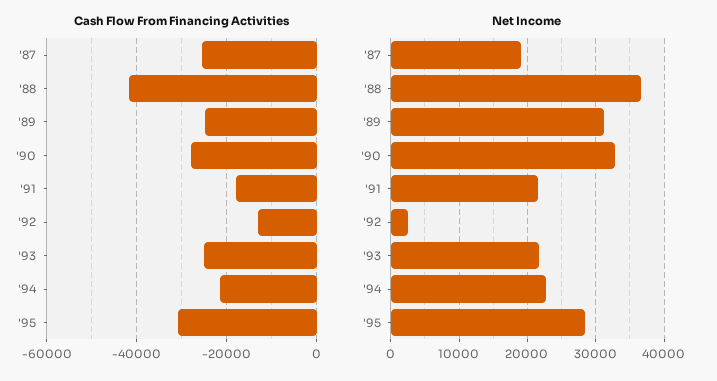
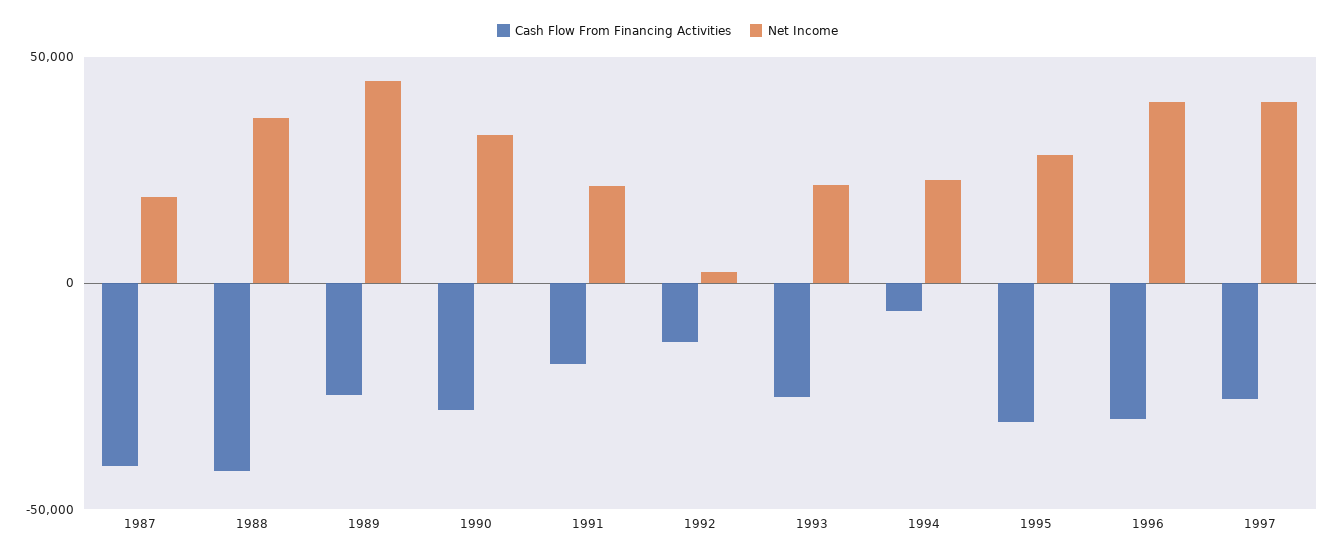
Cash Flow From Financing Activities, '87: -26000 -> -40000
Cash Flow From Financing Activities, '94: -22000 -> -5000
Net Income, '89: 31000 -> 45000
Cash Flow From Financing Activities, 1996: none -> -30000
Net Income, 1996: none -> 40000
Cash Flow From Financing Activities, 1997: none -> -25000
Net Income, 1997: none -> 40000

